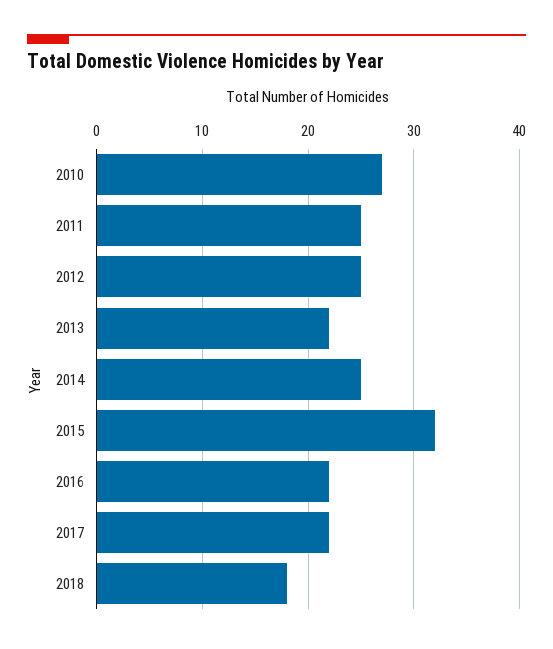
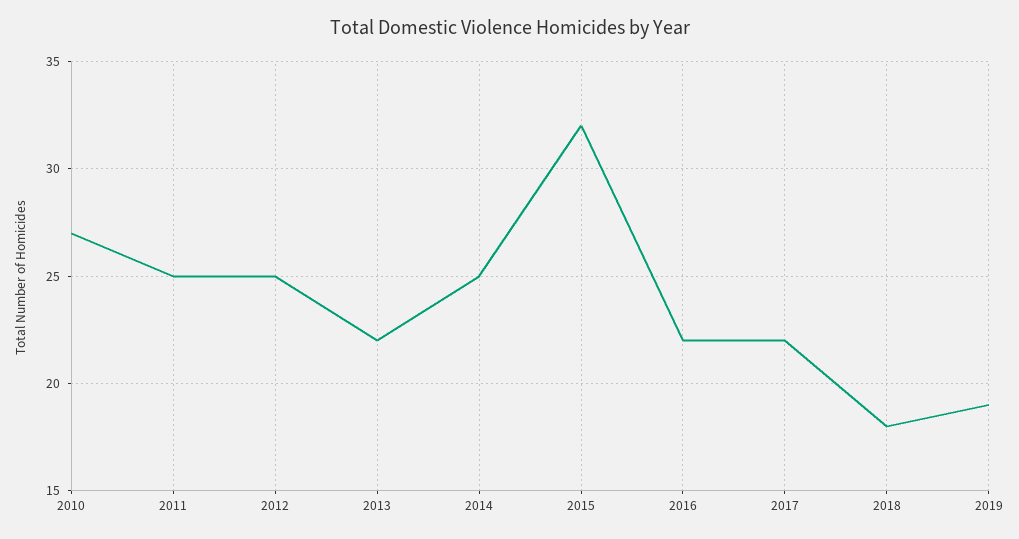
2019: none -> 19

